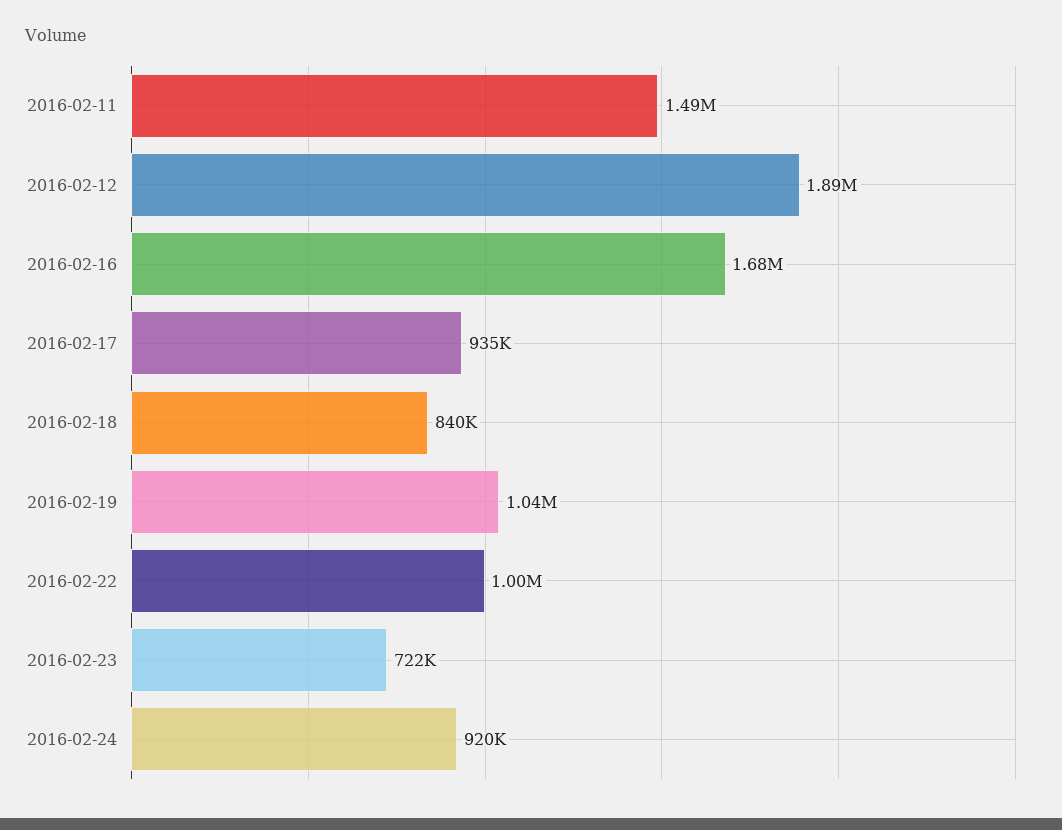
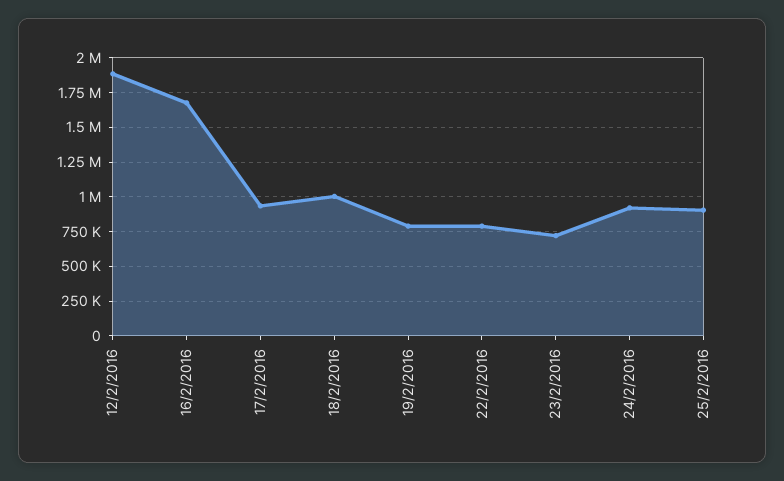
2016-02-11: 1490000 -> none
2016-02-18: 840000 -> 1000000
2016-02-19: 1040000 -> 800000
2016-02-22: 1000000 -> 800000
25/2/2016: none -> 900000

